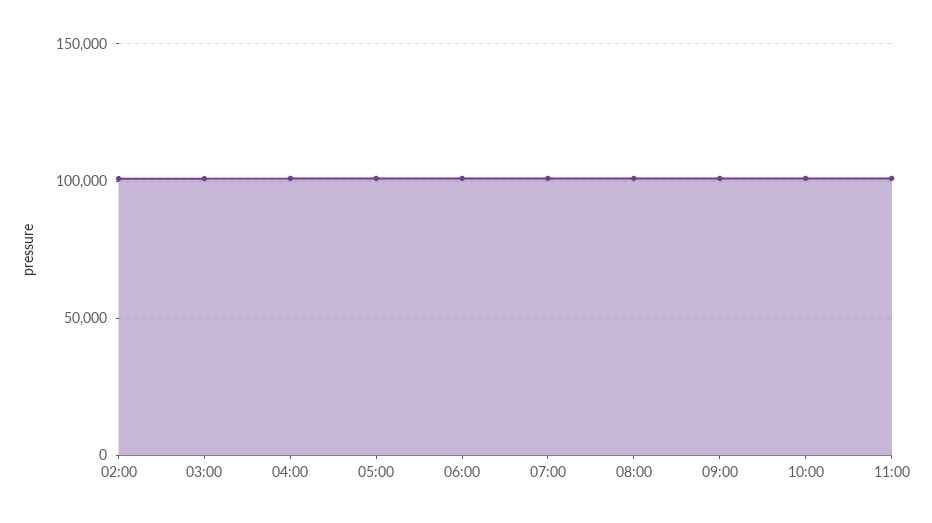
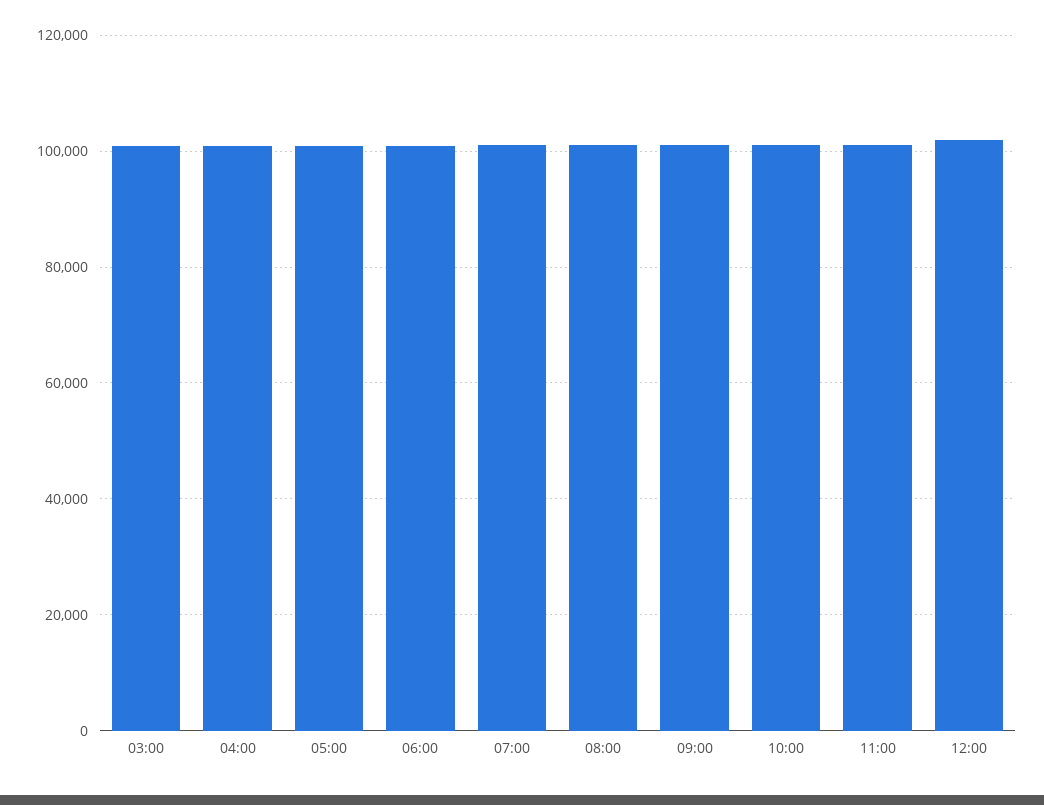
02:00: 100000 -> none
12:00: none -> 102000

